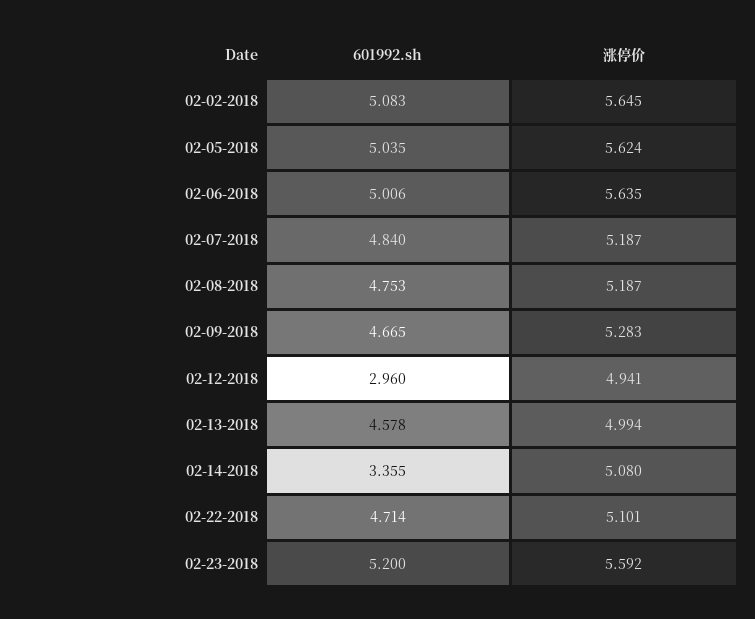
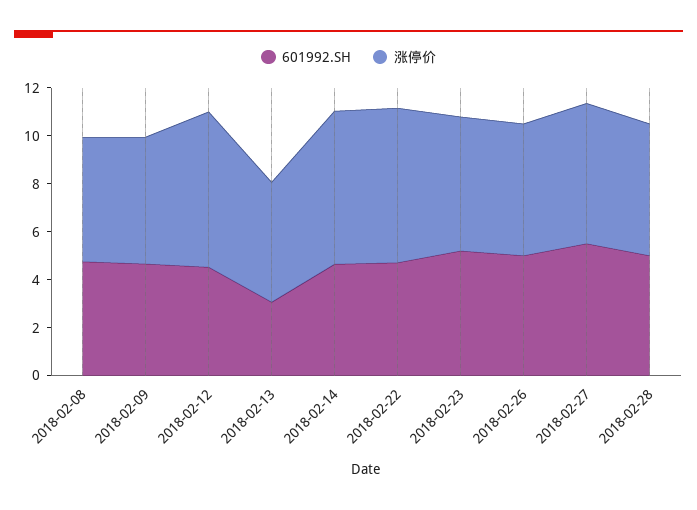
601992.sh, 02-02-2018: 5.083 -> none
涨停价, 02-02-2018: 5.645 -> none
601992.sh, 02-05-2018: 5.035 -> none
涨停价, 02-05-2018: 5.624 -> none
601992.sh, 02-06-2018: 5.006 -> none
涨停价, 02-06-2018: 5.635 -> none
601992.sh, 02-07-2018: 4.84 -> none
涨停价, 02-07-2018: 5.187 -> none
601992.sh, 02-12-2018: 2.96 -> 4.5
涨停价, 02-12-2018: 4.941 -> 6.5
601992.sh, 02-13-2018: 4.578 -> 3
601992.sh, 02-14-2018: 3.355 -> 4.5
涨停价, 02-14-2018: 5.08 -> 6.5
涨停价, 02-22-2018: 5.101 -> 6.5
601992.sh, 2018-02-26: none -> 5
涨停价, 2018-02-26: none -> 5.5
601992.sh, 2018-02-27: none -> 5.5
涨停价, 2018-02-27: none -> 6
601992.sh, 2018-02-28: none -> 5
涨停价, 2018-02-28: none -> 5.5

